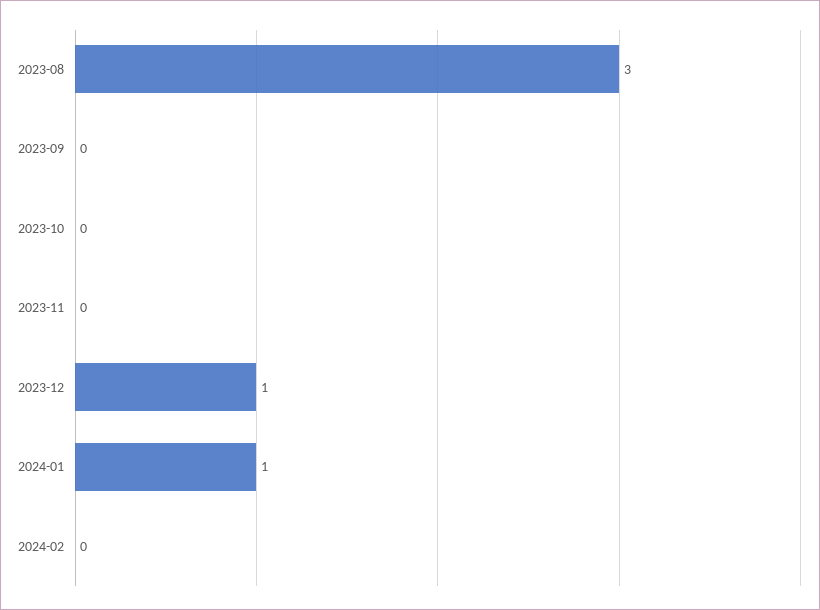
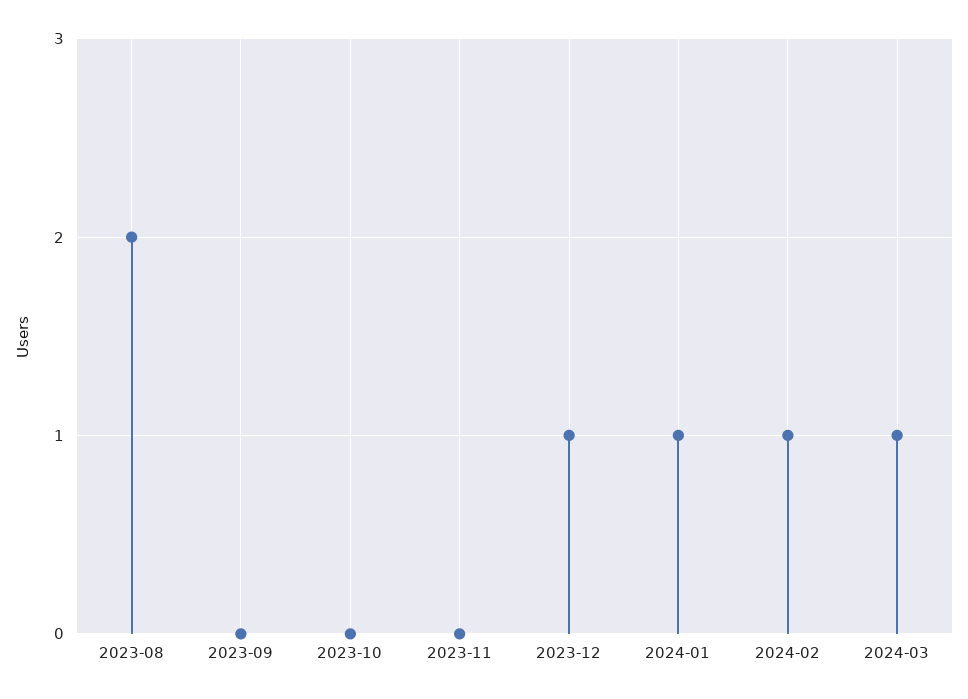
2023-08: 3 -> 2
2024-02: 0 -> 1
2024-03: none -> 1

